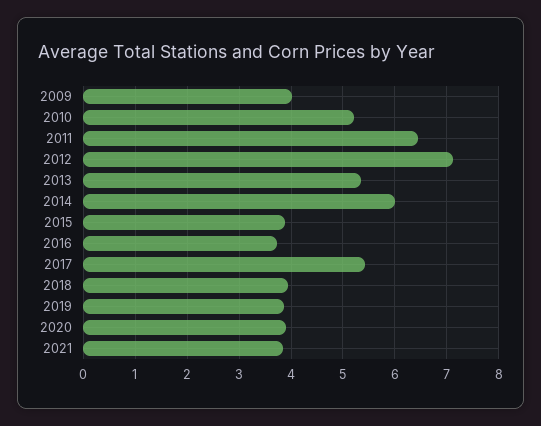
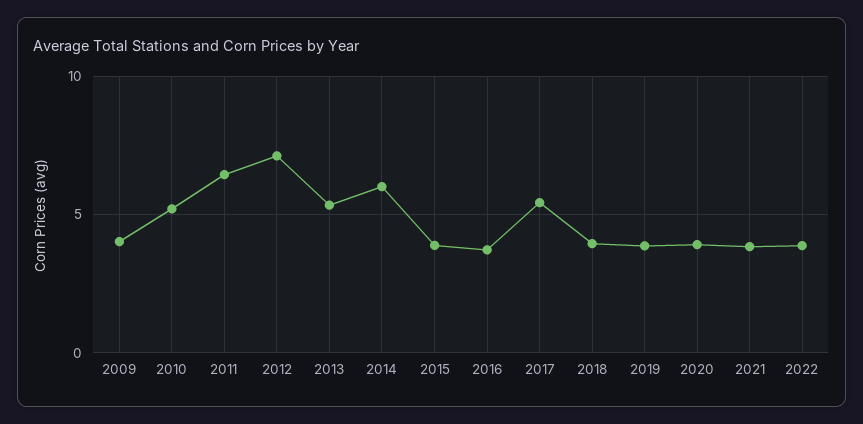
2022: none -> 4

